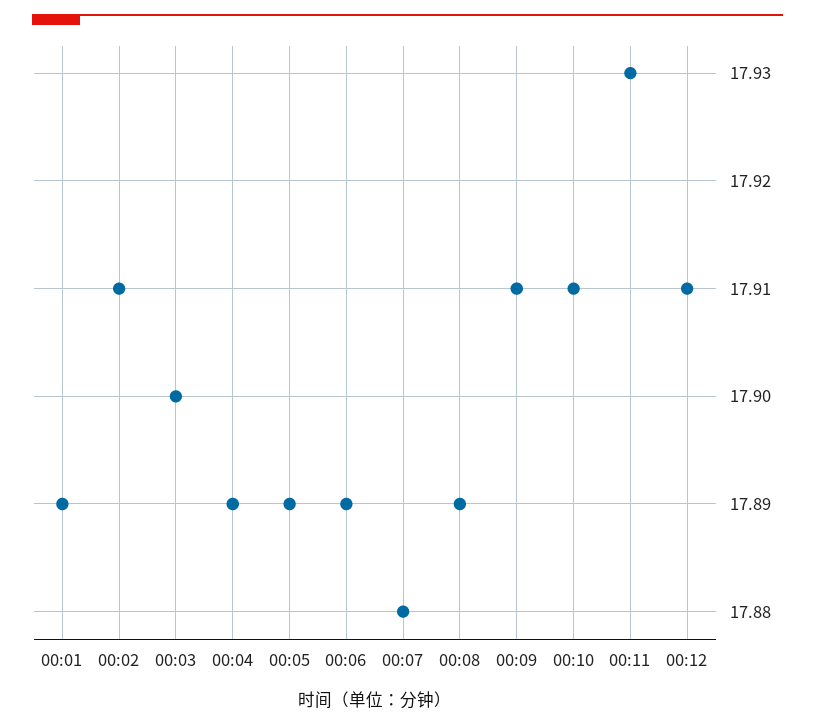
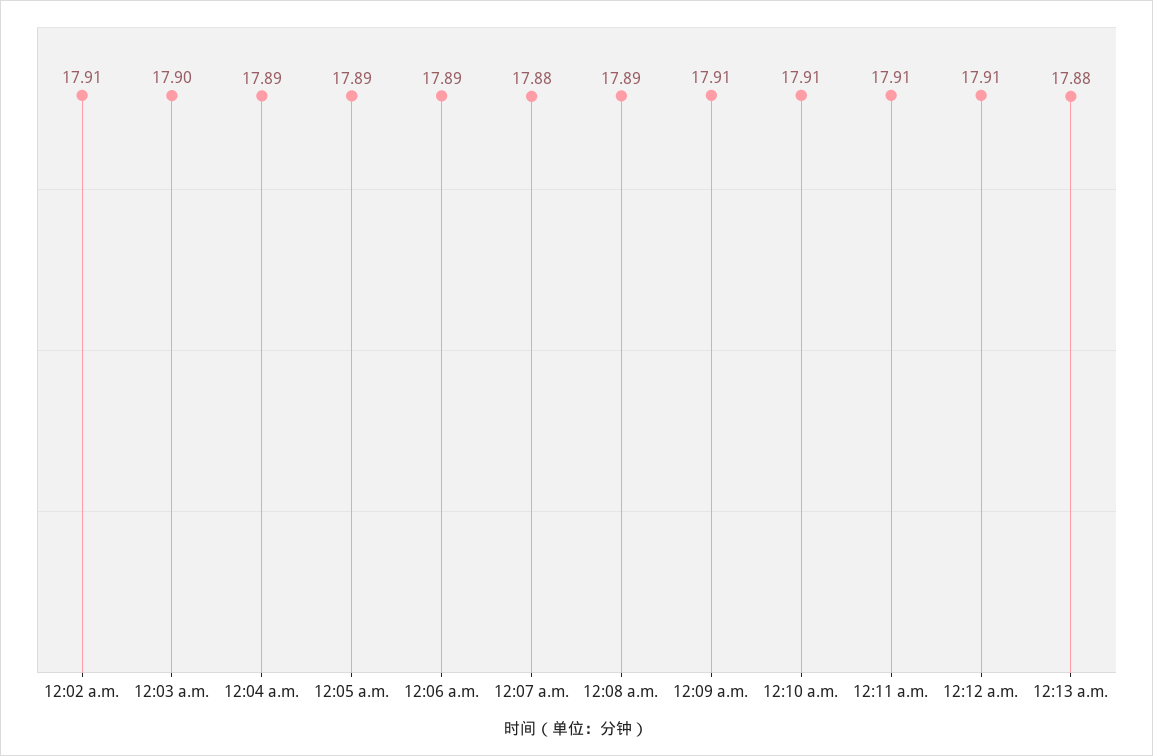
00:01: 17.89 -> none
00:11: 17.93 -> 17.91
12:13 a.m.: none -> 17.88

